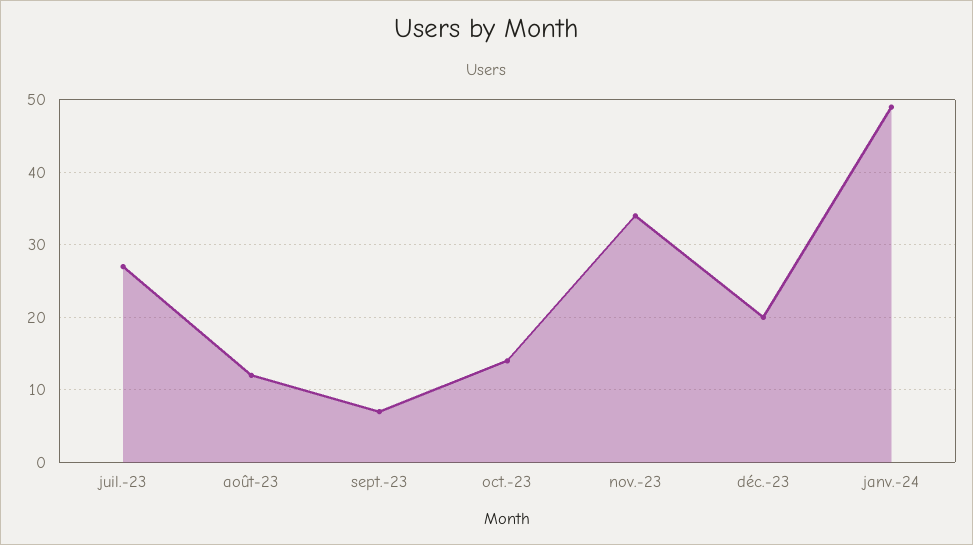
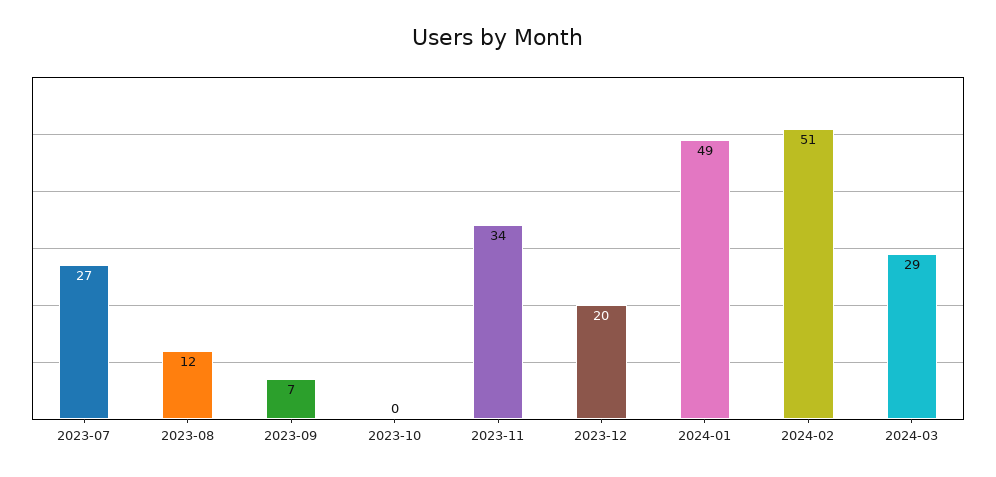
oct.-23: 14 -> 0
2024-02: none -> 51
2024-03: none -> 29

